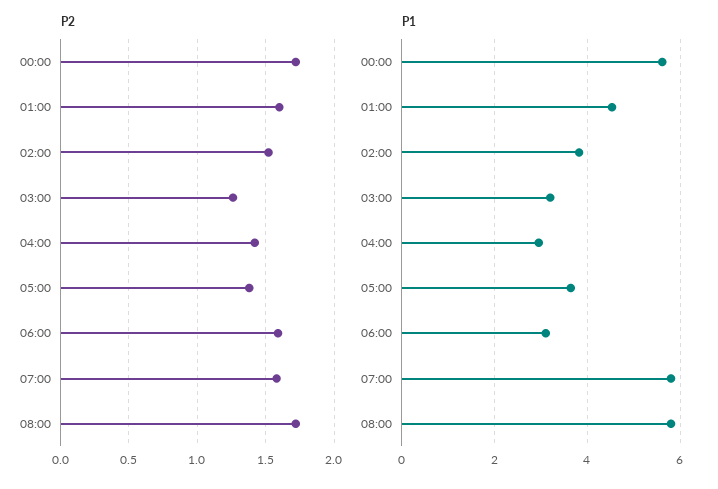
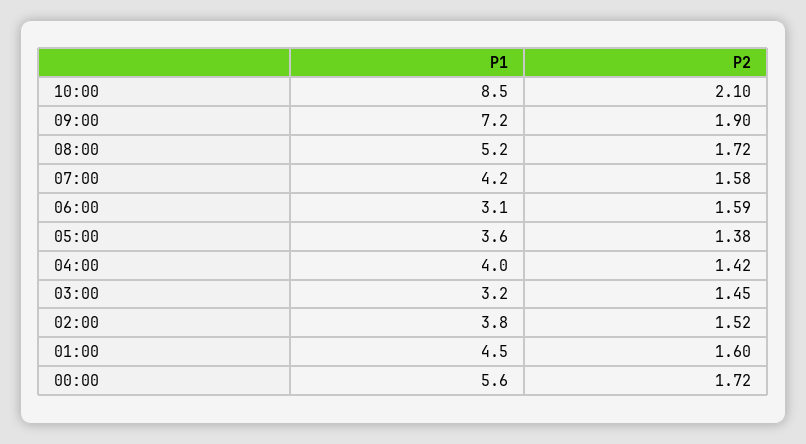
P2, 03:00: 1.25 -> 1.45
P1, 04:00: 3 -> 4
P1, 07:00: 5.8 -> 4.2
P1, 08:00: 5.8 -> 5.2
P1, 10:00: none -> 8.5
P2, 10:00: none -> 2.1
P1, 09:00: none -> 7.2
P2, 09:00: none -> 1.9

